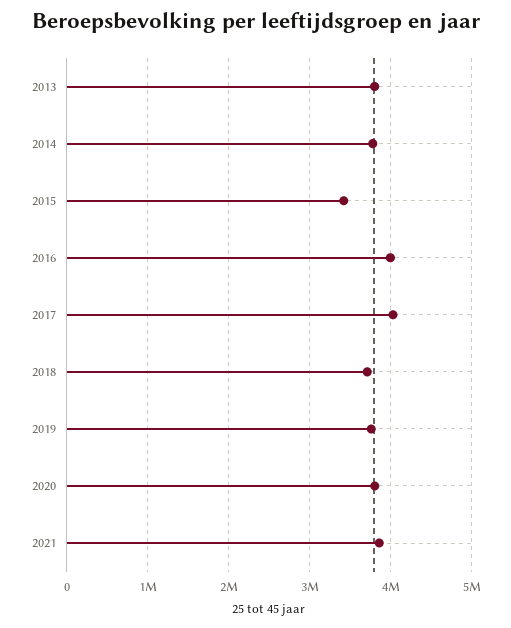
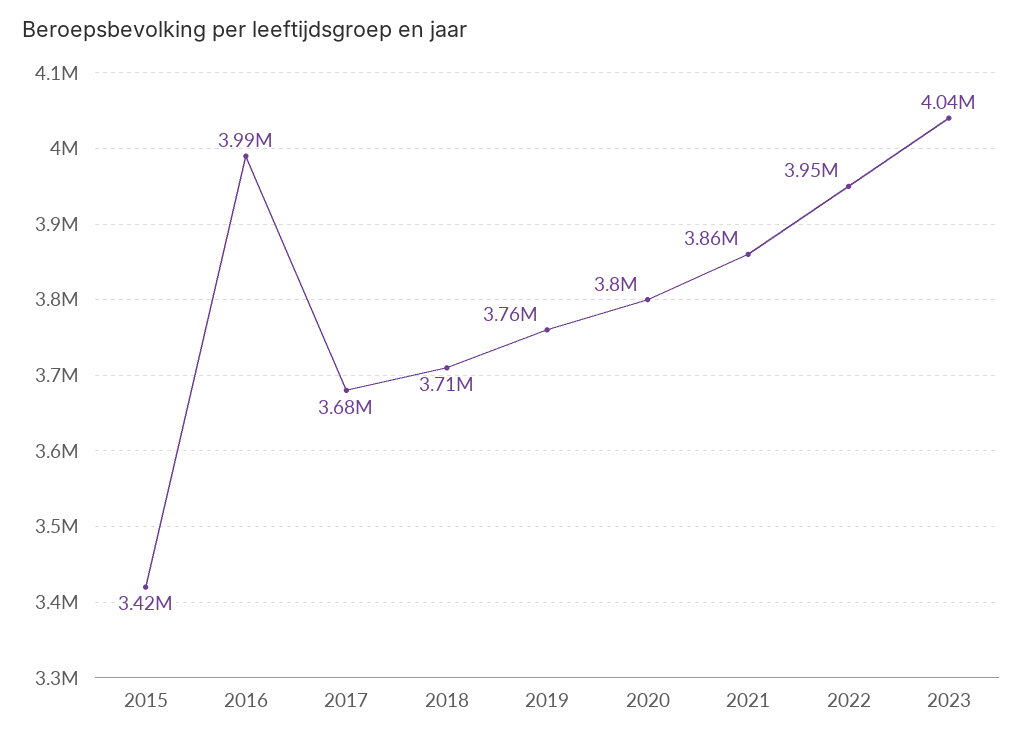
2013: 3800000 -> none
2014: 3800000 -> none
2017: 4000000 -> 3680000
2022: none -> 3950000
2023: none -> 4040000

